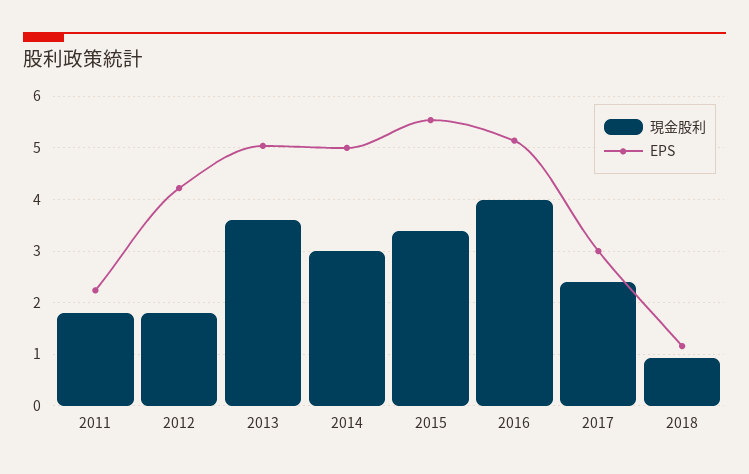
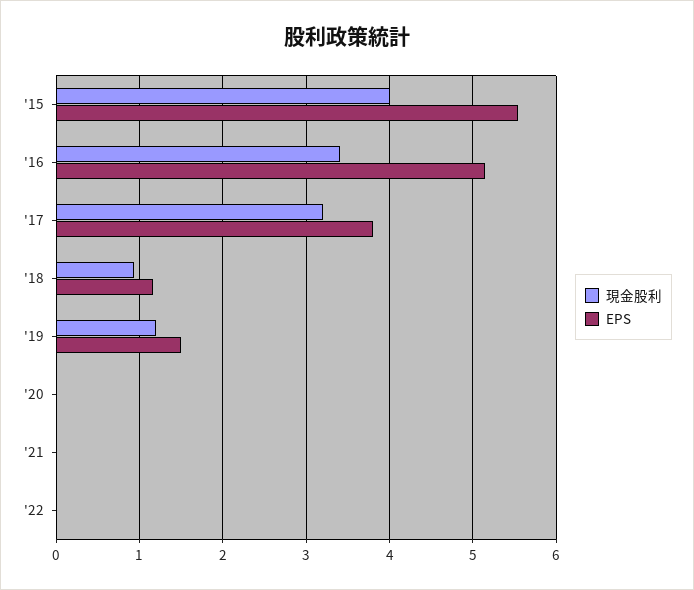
現金股利, 2011: 1.8 -> none
EPS, 2011: 2.2 -> none
現金股利, 2012: 1.8 -> none
EPS, 2012: 4.2 -> none
現金股利, 2013: 3.6 -> none
EPS, 2013: 5 -> none
現金股利, 2014: 3 -> none
EPS, 2014: 5 -> none
現金股利, 2015: 3.4 -> 4
現金股利, 2016: 4 -> 3.4
現金股利, 2017: 2.4 -> 3.2
EPS, 2017: 3 -> 3.8
現金股利, '19: none -> 1.2
EPS, '19: none -> 1.5
現金股利, '20: none -> 0
EPS, '20: none -> 0
現金股利, '21: none -> 0
EPS, '21: none -> 0
現金股利, '22: none -> 0
EPS, '22: none -> 0

